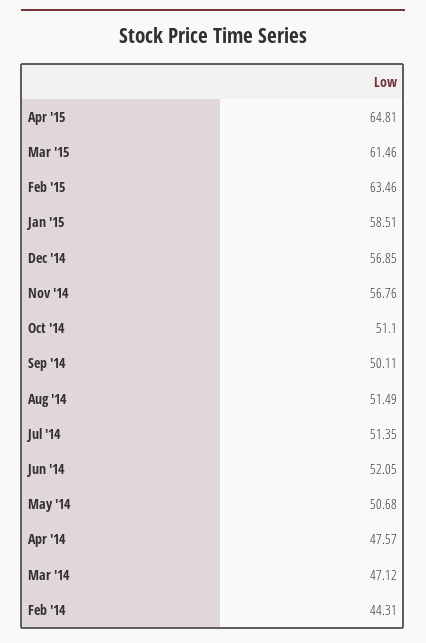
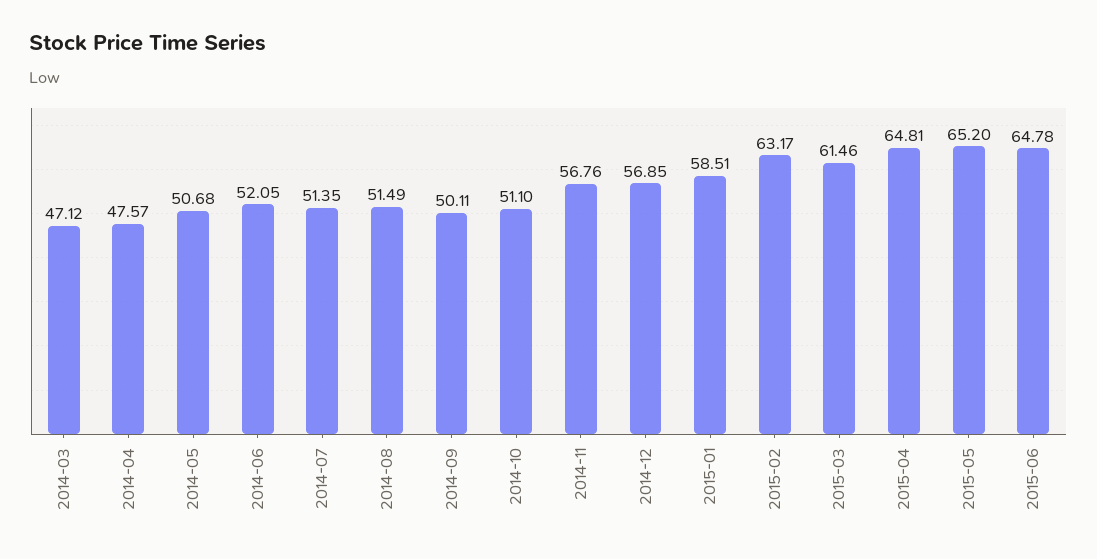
Feb '15: 63.46 -> 63.17
Feb '14: 44.31 -> none
2015-05: none -> 65.2
2015-06: none -> 64.78

